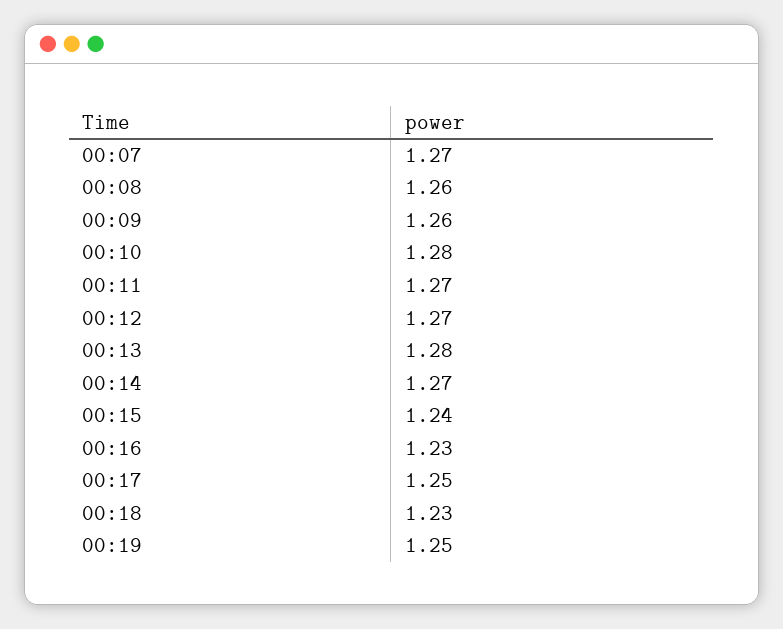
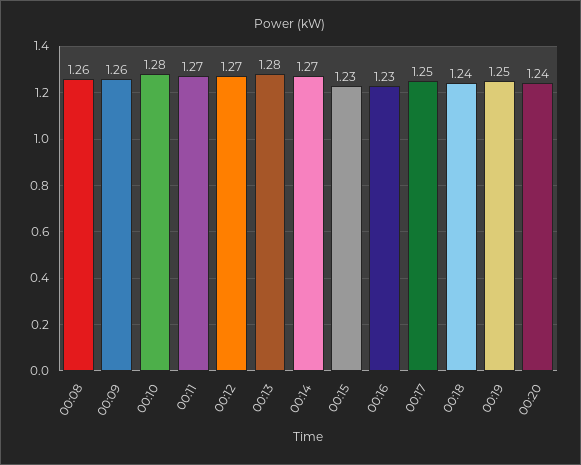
00:07: 1.27 -> none
00:15: 1.24 -> 1.23
00:18: 1.23 -> 1.24
00:20: none -> 1.24

